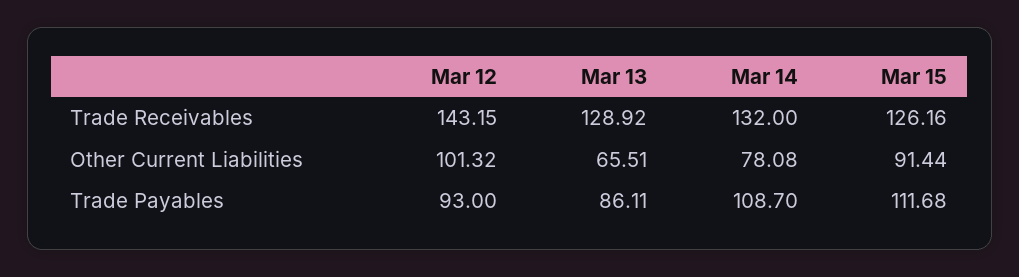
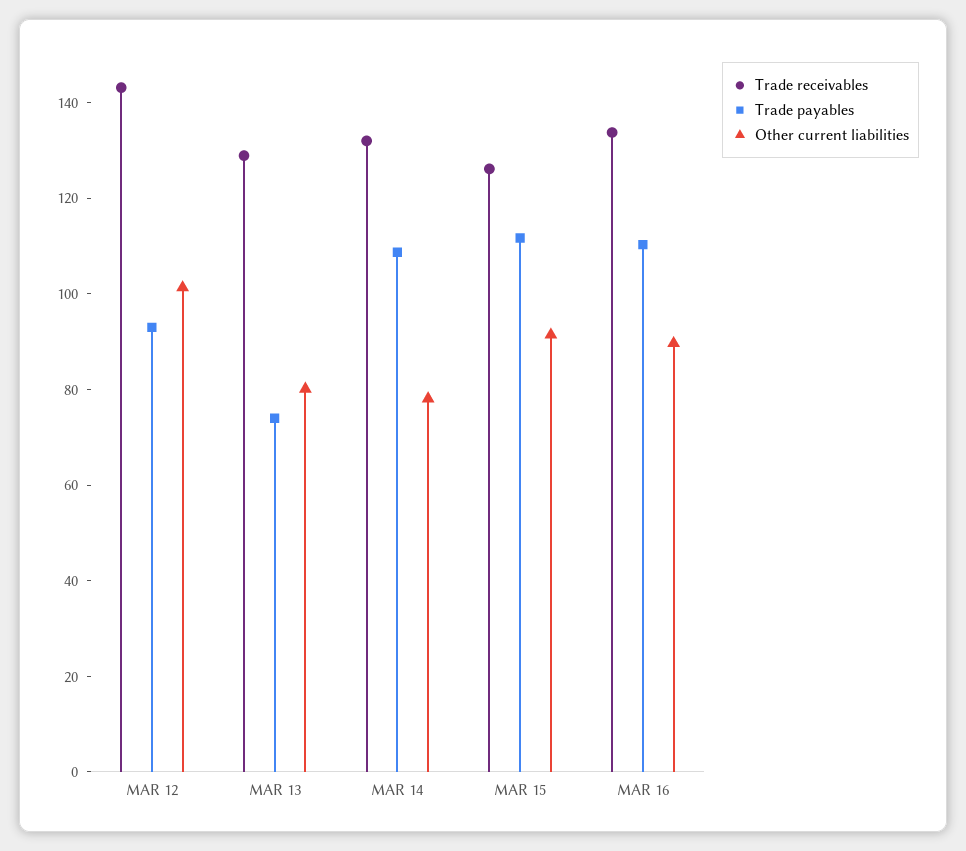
Other Current Liabilities, Mar 13: 65.51 -> 80
Trade Payables, Mar 13: 86.11 -> 75
Trade Receivables, MAR 16: none -> 135
Trade Payables, MAR 16: none -> 110
Other Current Liabilities, MAR 16: none -> 90

